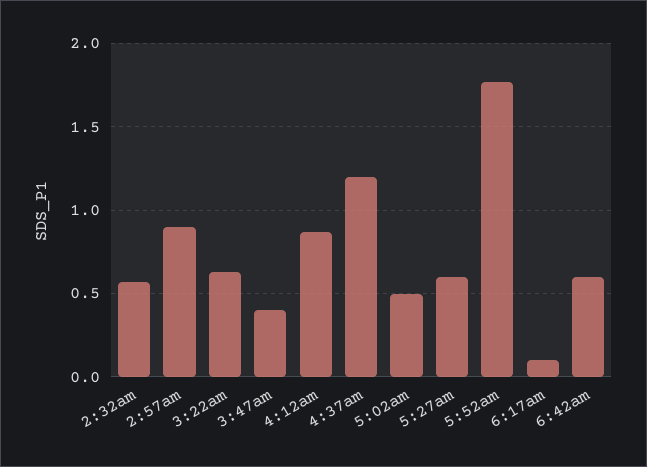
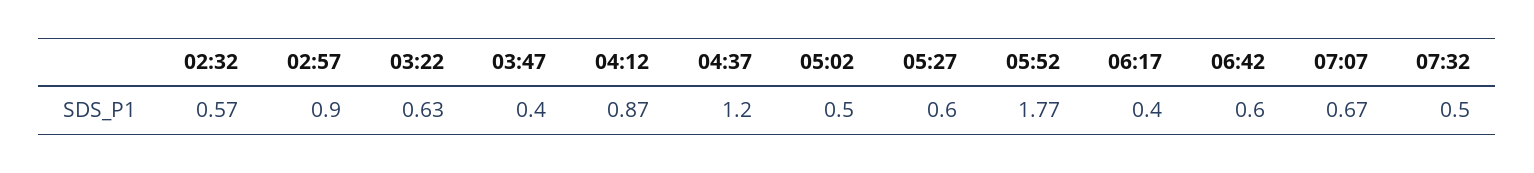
6:17am: 0.1 -> 0.4
07:07: none -> 0.67
07:32: none -> 0.5

